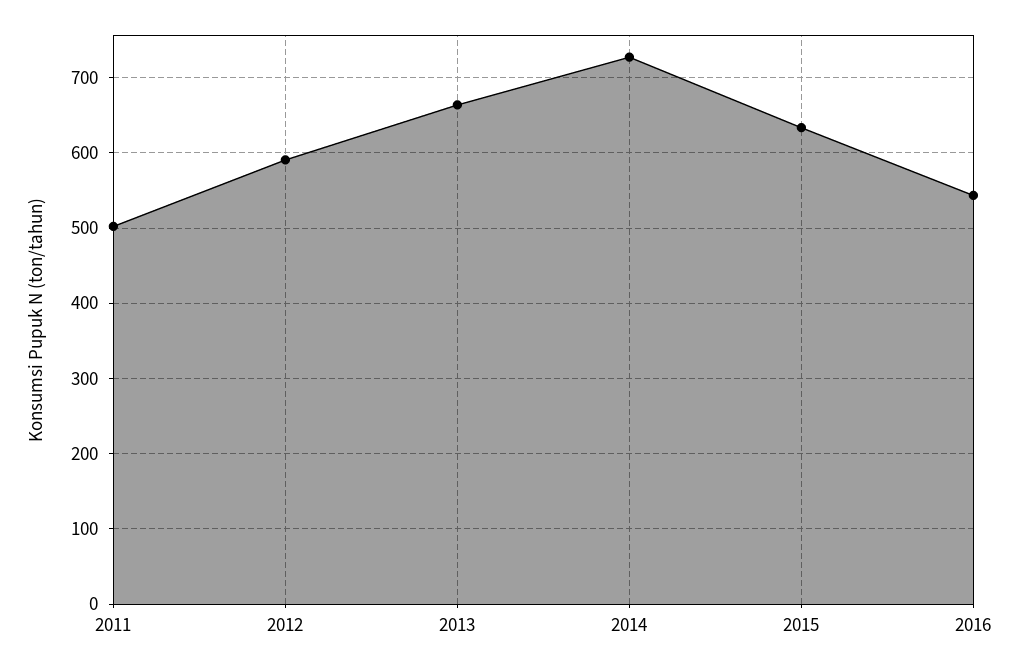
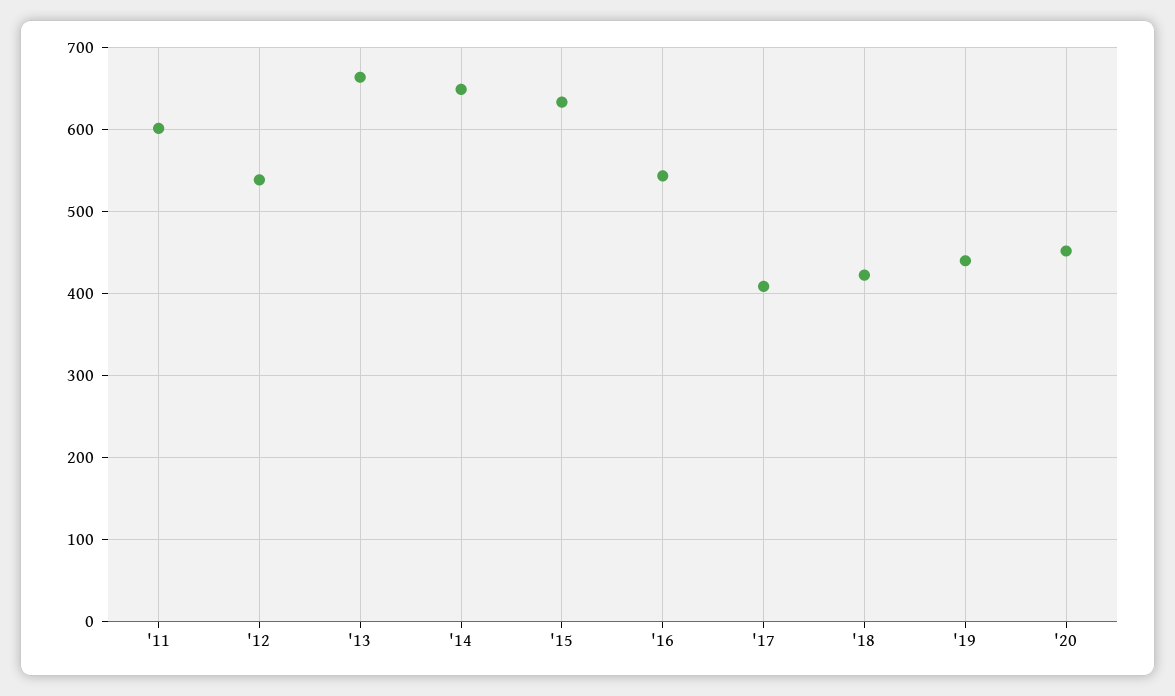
2011: 500 -> 600
2012: 590 -> 540
2014: 730 -> 650
'17: none -> 410
'18: none -> 420
'19: none -> 440
'20: none -> 450

